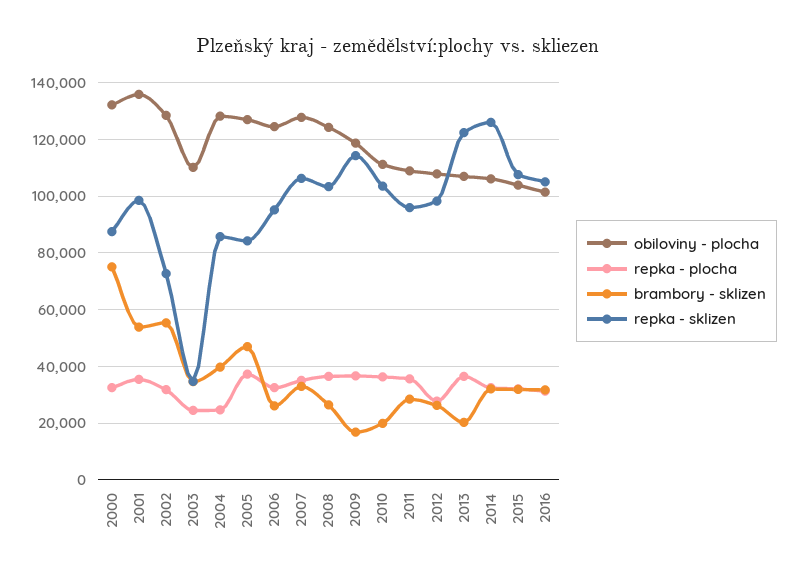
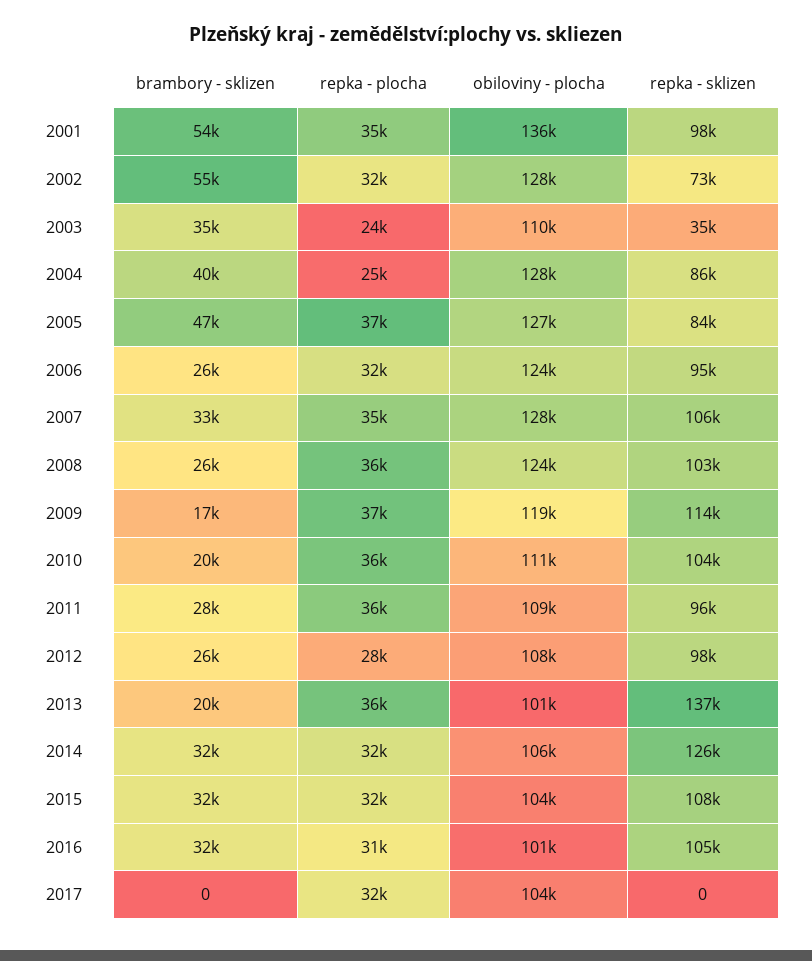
obiloviny - plocha, 2000: 132500 -> none
repka - plocha, 2000: 32500 -> none
brambory - sklizen, 2000: 75000 -> none
repka - sklizen, 2000: 87500 -> none
obiloviny - plocha, 2013: 107500 -> 101000
repka - sklizen, 2013: 122500 -> 137000
brambory - sklizen, 2017: none -> 0
repka - plocha, 2017: none -> 32000
obiloviny - plocha, 2017: none -> 104000
repka - sklizen, 2017: none -> 0

